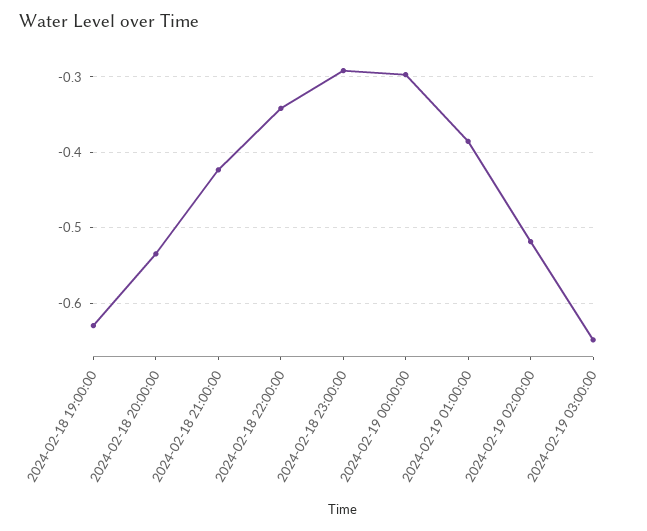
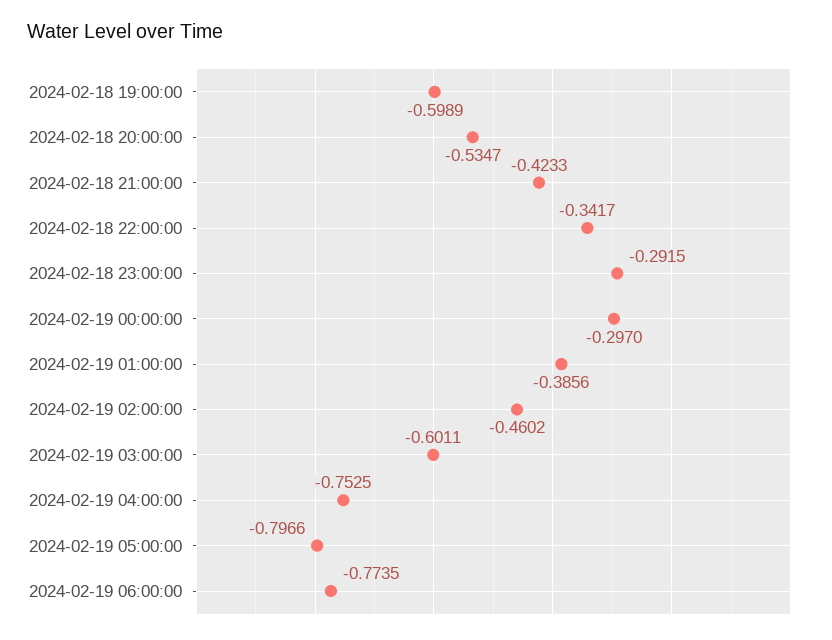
2024-02-18 19:00:00: -0.63 -> -0.5989
2024-02-19 02:00:00: -0.52 -> -0.4602
2024-02-19 03:00:00: -0.65 -> -0.6011
2024-02-19 04:00:00: none -> -0.7525
2024-02-19 05:00:00: none -> -0.7966
2024-02-19 06:00:00: none -> -0.7735

